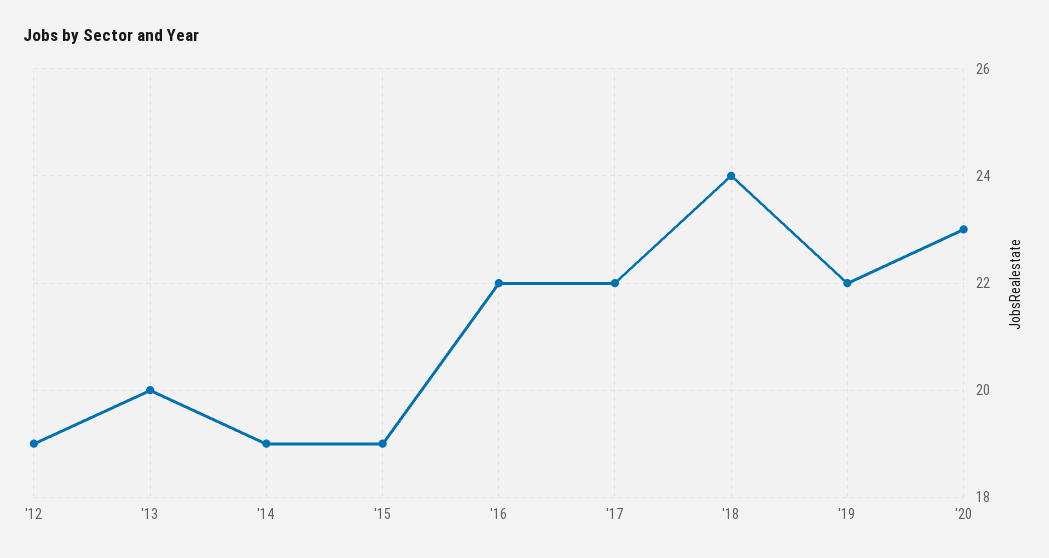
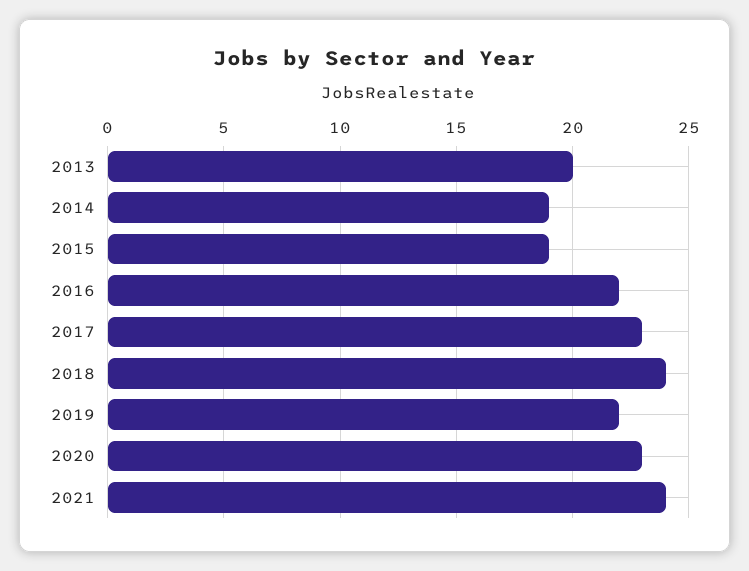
'12: 19 -> none
'17: 22 -> 23
2021: none -> 24

